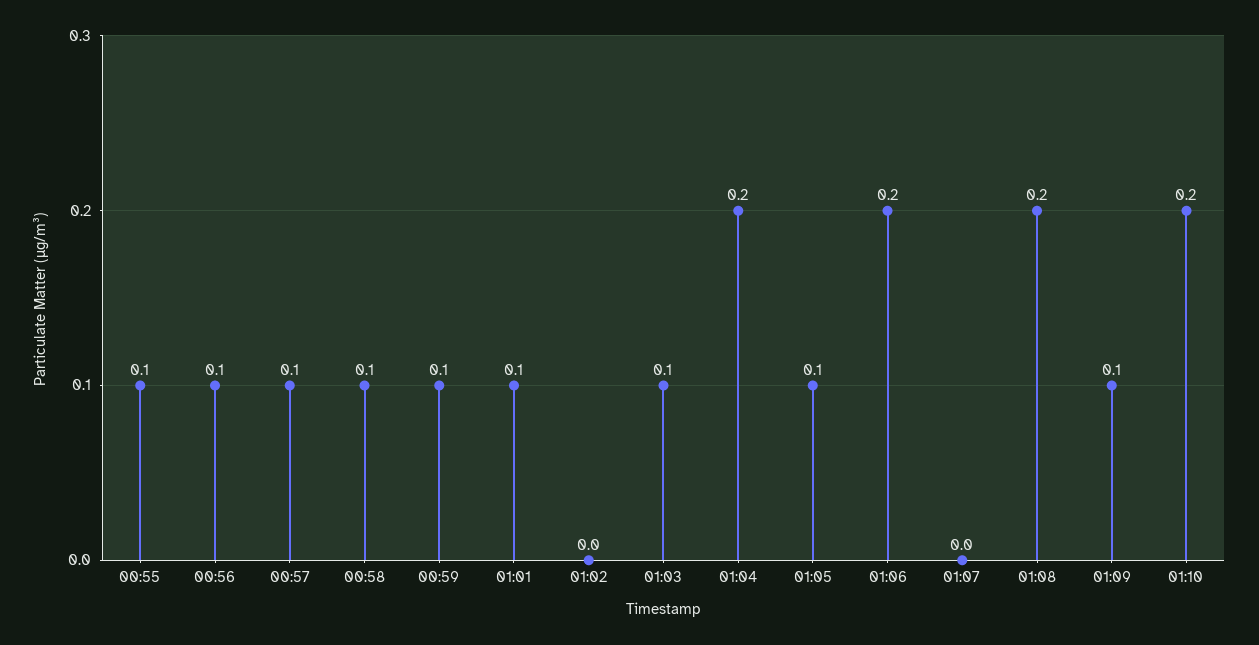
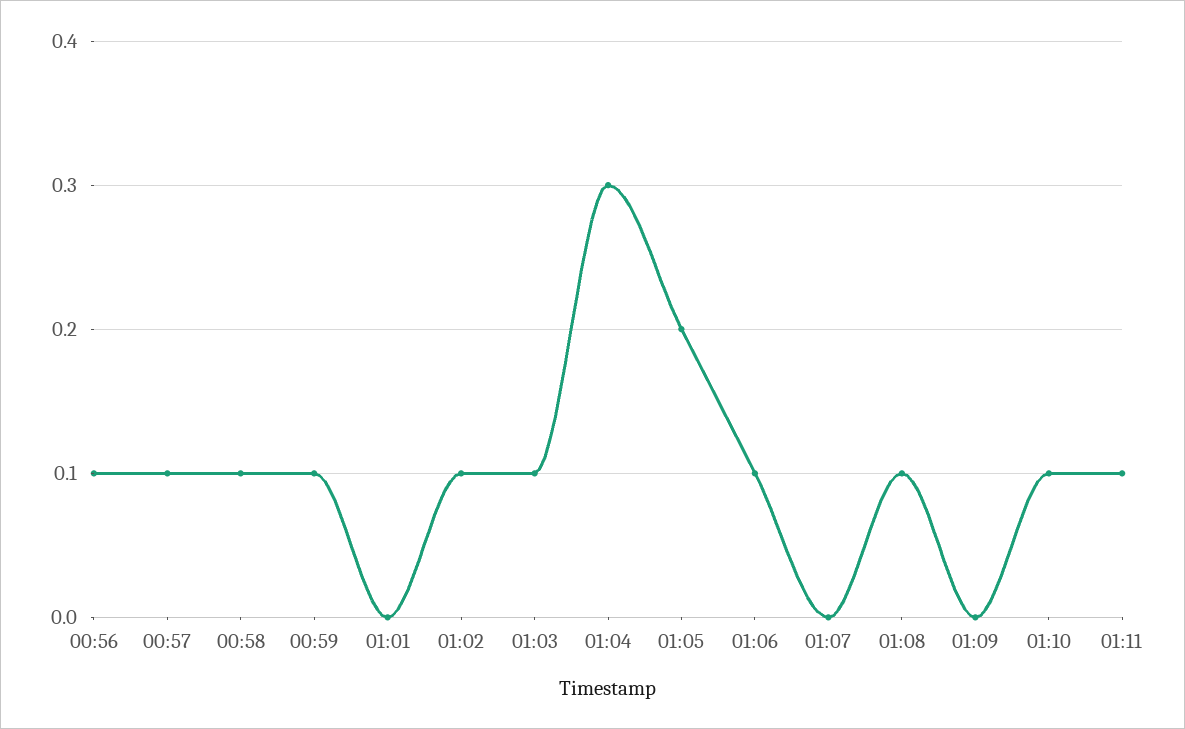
00:55: 0.1 -> none
01:01: 0.1 -> 0
01:02: 0 -> 0.1
01:04: 0.2 -> 0.3
01:05: 0.1 -> 0.2
01:06: 0.2 -> 0.1
01:08: 0.2 -> 0.1
01:09: 0.1 -> 0
01:10: 0.2 -> 0.1
01:11: none -> 0.1

